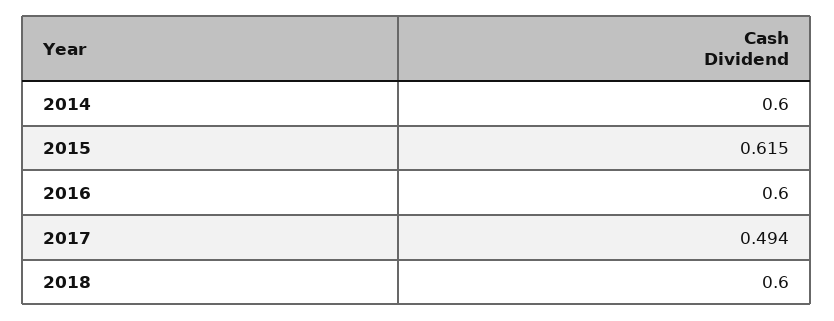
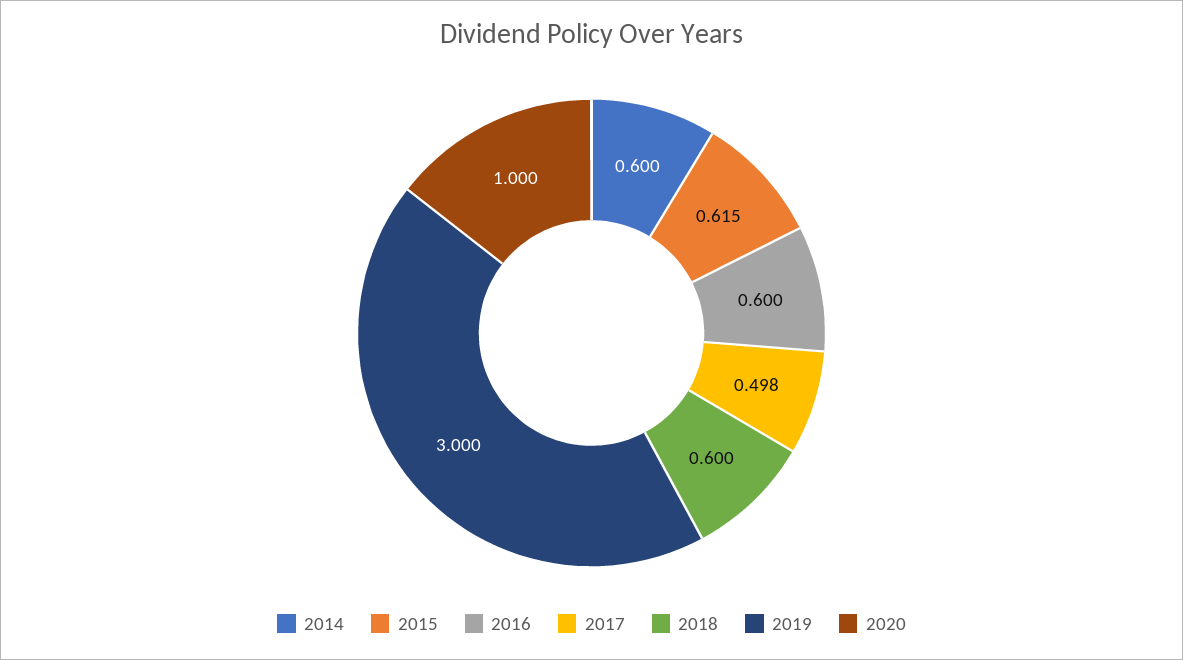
2017: 0.494 -> 0.498
2019: none -> 3
2020: none -> 1

